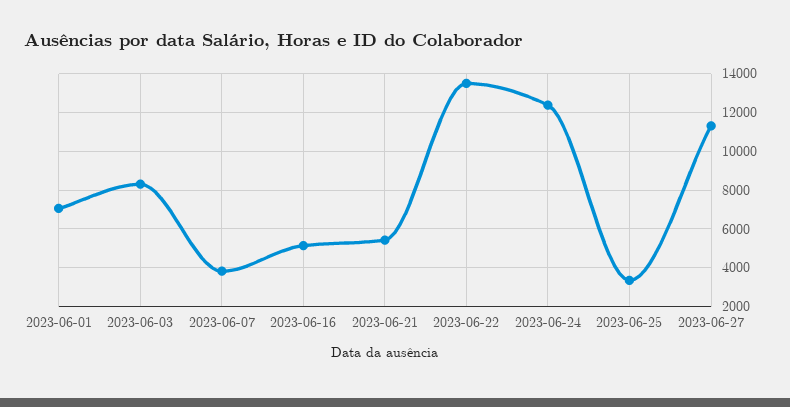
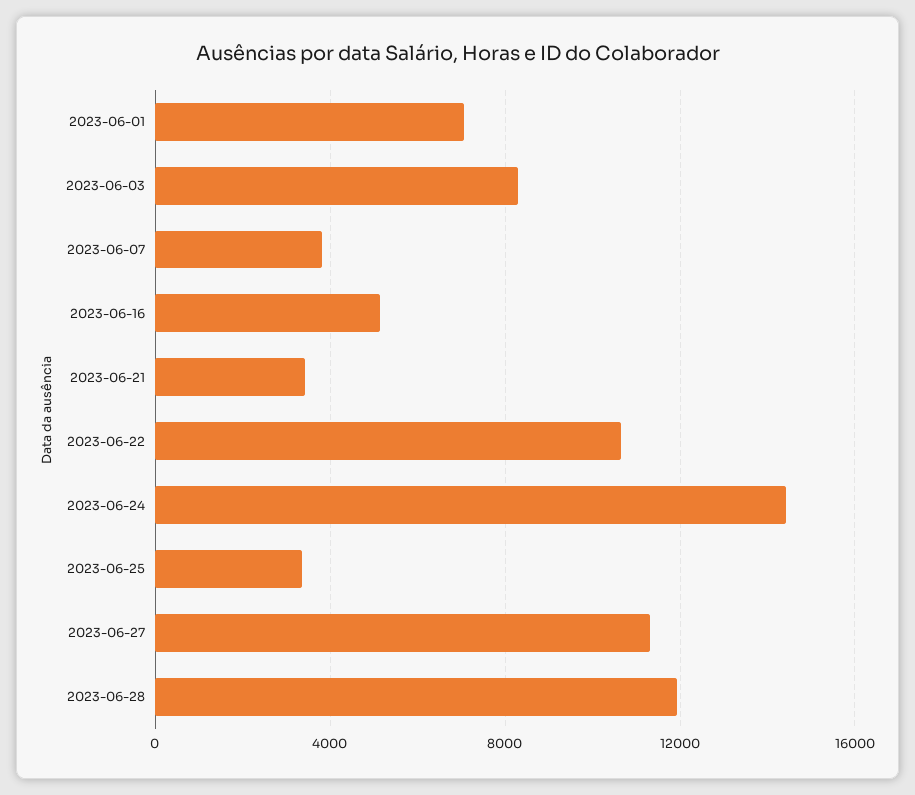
2023-06-21: 5500 -> 3500
2023-06-22: 13500 -> 10500
2023-06-24: 12500 -> 14500
2023-06-28: none -> 12000

